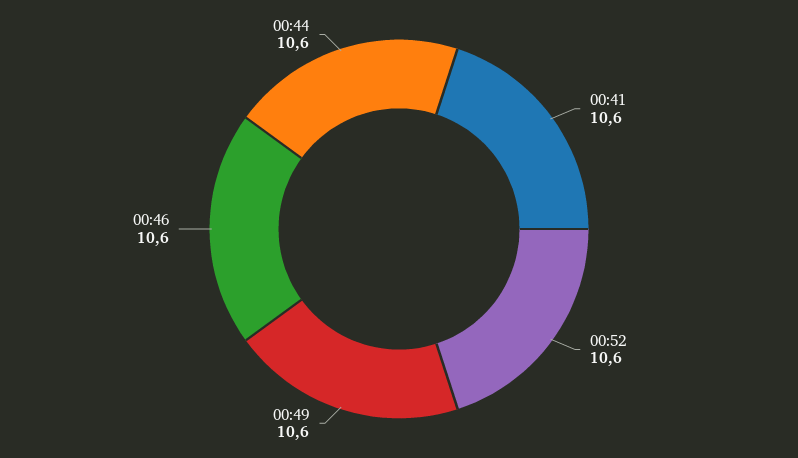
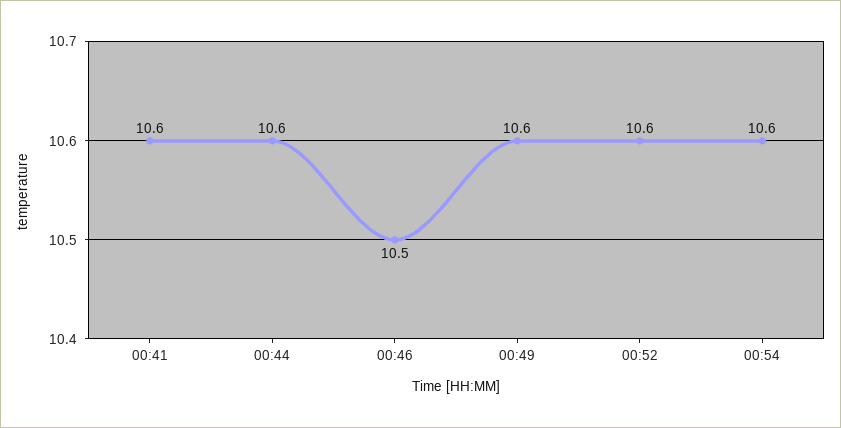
00:46: 10.6 -> 10.5
00:54: none -> 10.6

